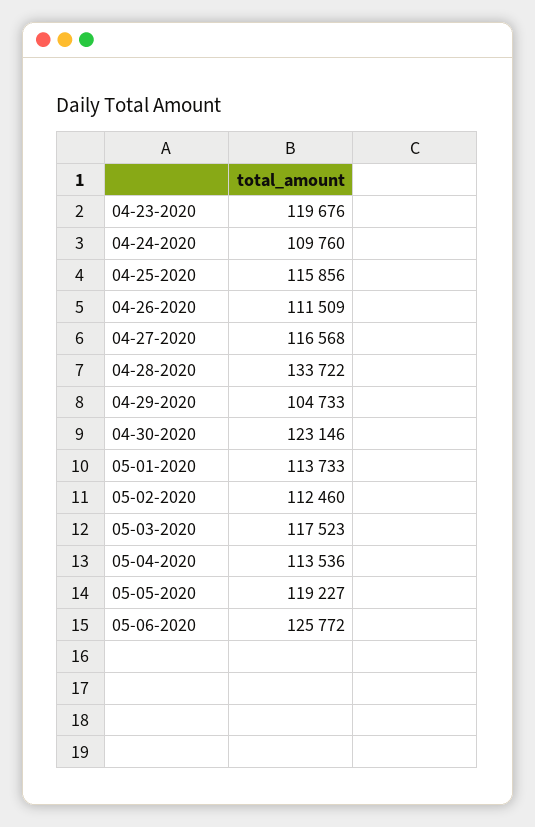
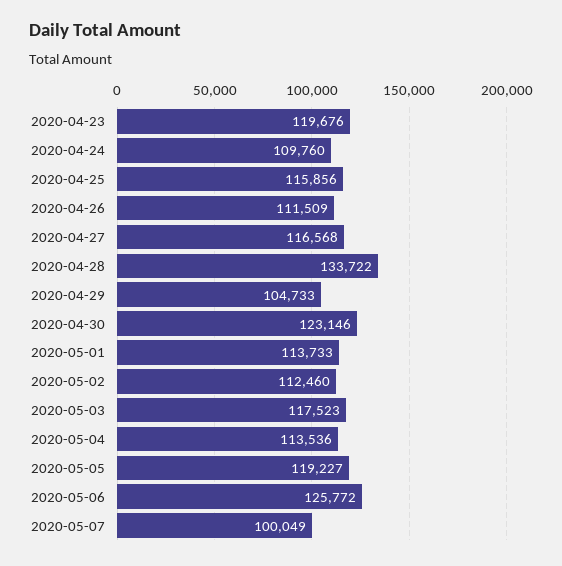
2020-05-07: none -> 100049

